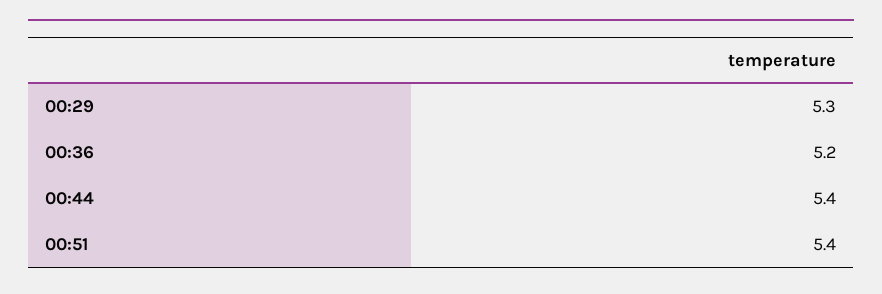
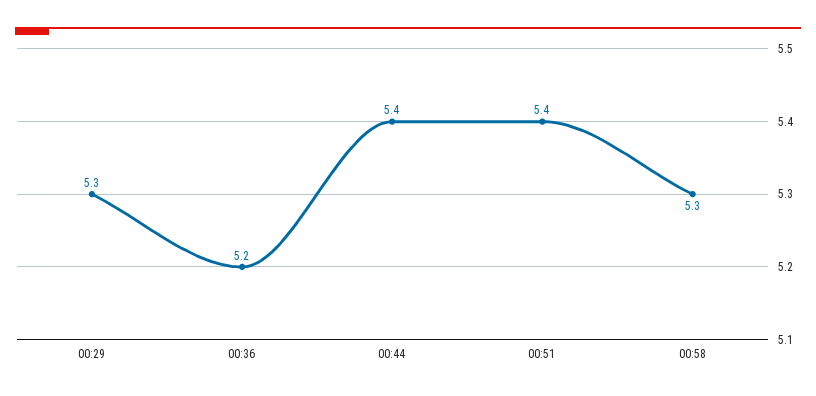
00:58: none -> 5.3

